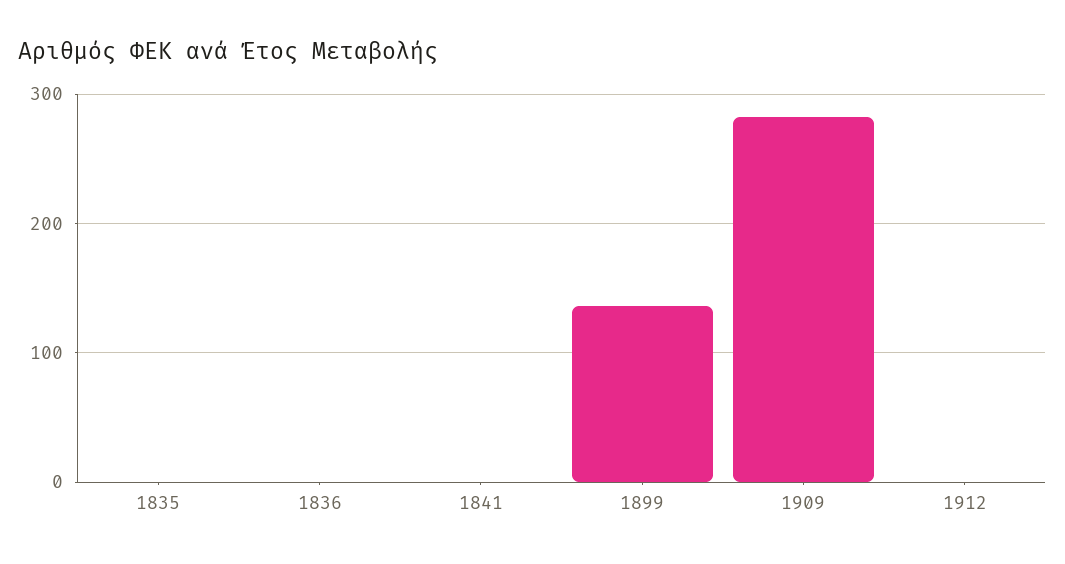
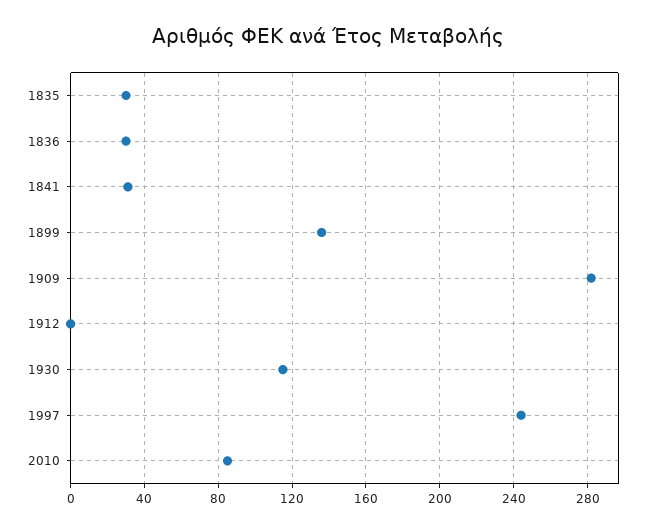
1835: 0 -> 30
1836: 0 -> 30
1841: 0 -> 30
1930: none -> 115
1997: none -> 245
2010: none -> 85

